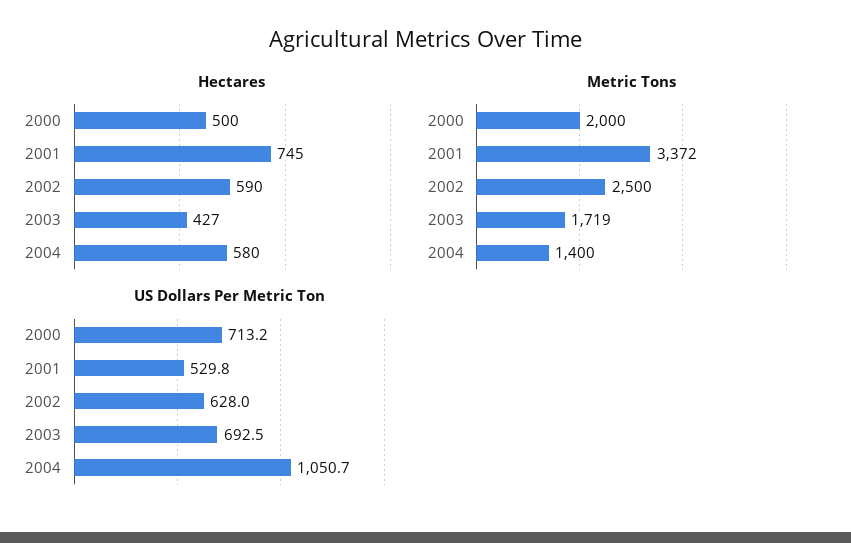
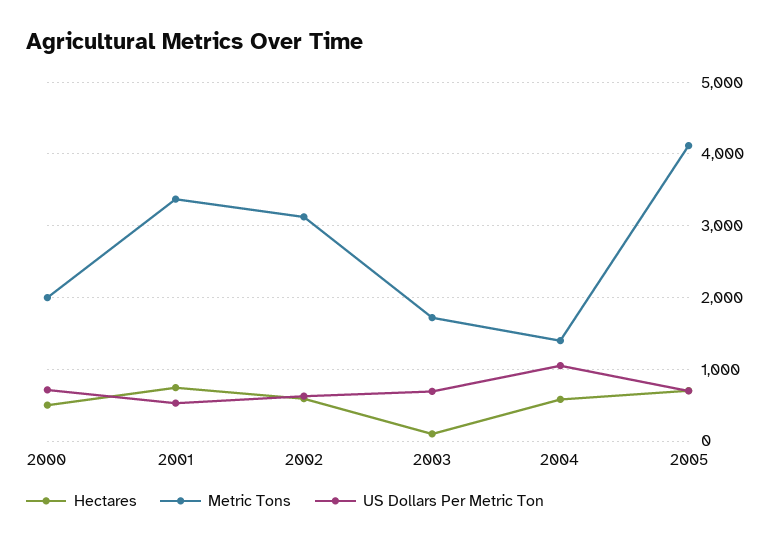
Hectares, 2003: 427 -> 100
Metric Tons, 2002: 2500 -> 3100
Hectares, 2005: none -> 700
Metric Tons, 2005: none -> 4100
US Dollars Per Metric Ton, 2005: none -> 700

